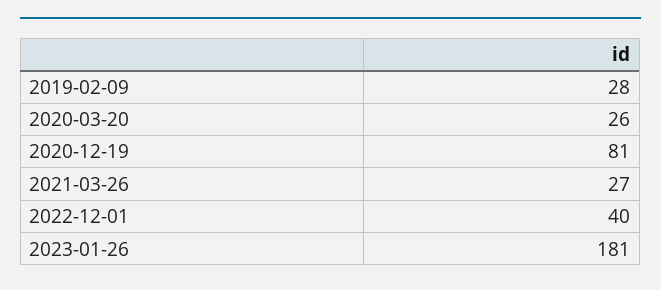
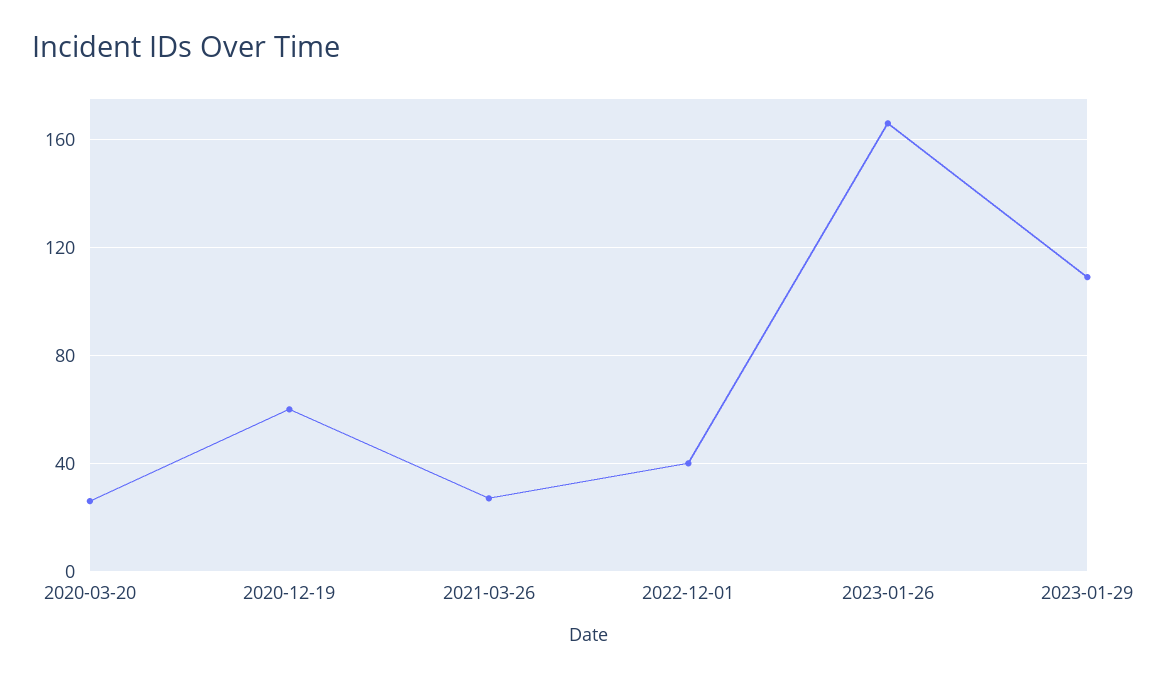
2019-02-09: 28 -> none
2020-12-19: 81 -> 60
2023-01-26: 181 -> 165
2023-01-29: none -> 110

